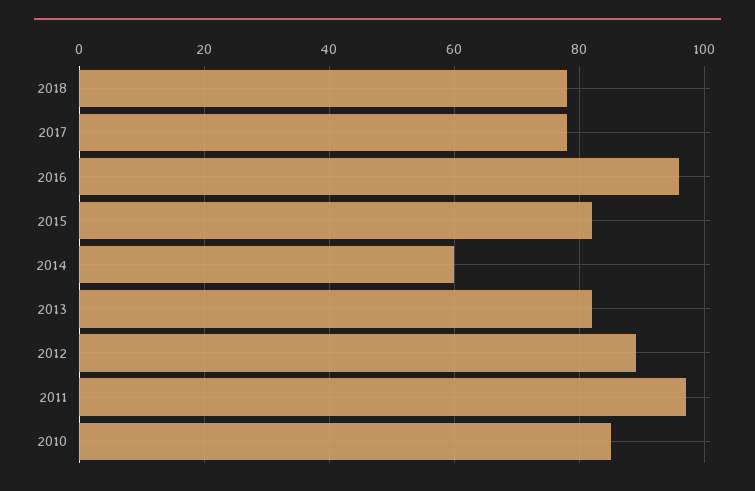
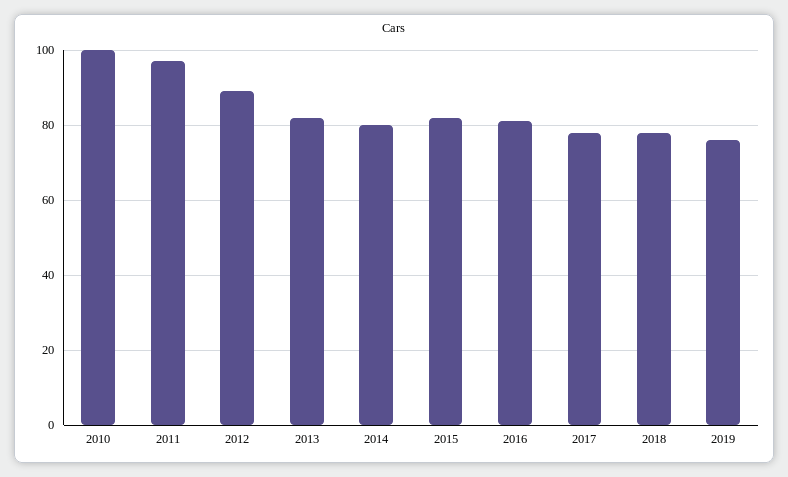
2016: 95 -> 80
2014: 60 -> 80
2010: 85 -> 100
2019: none -> 75

